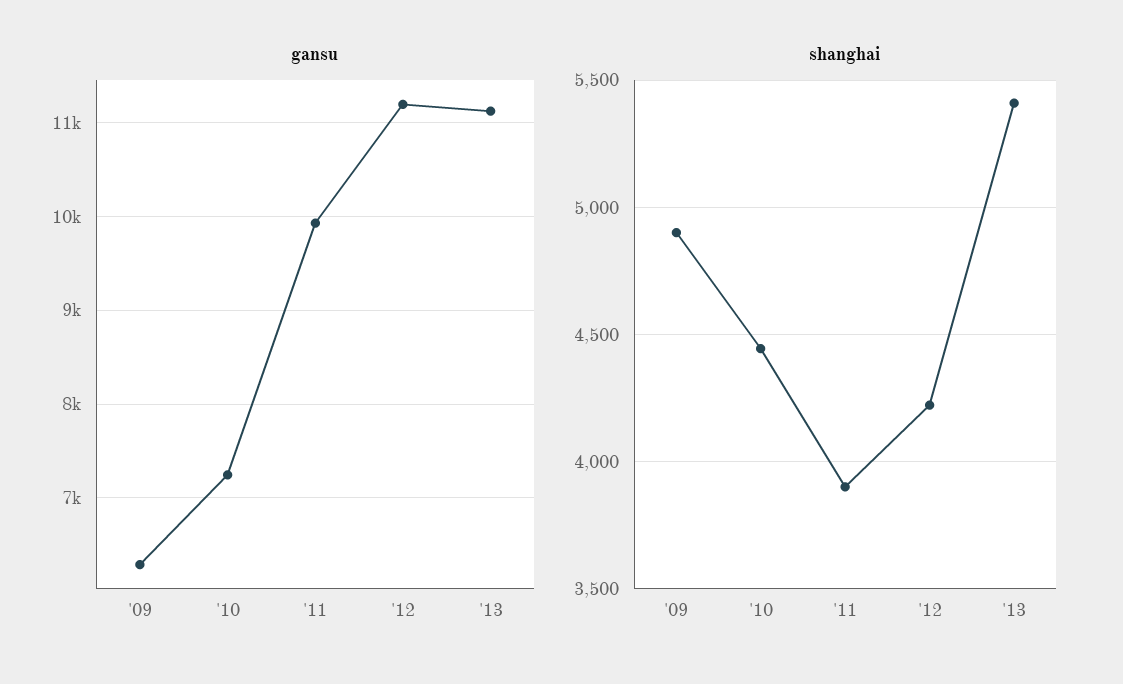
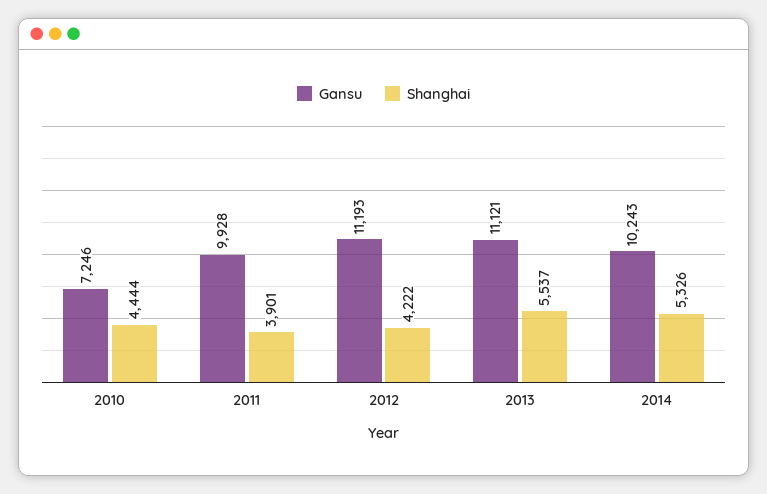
gansu, '09: 6300 -> none
shanghai, '09: 4900 -> none
shanghai, '13: 5400 -> 5537
gansu, 2014: none -> 10243
shanghai, 2014: none -> 5326

